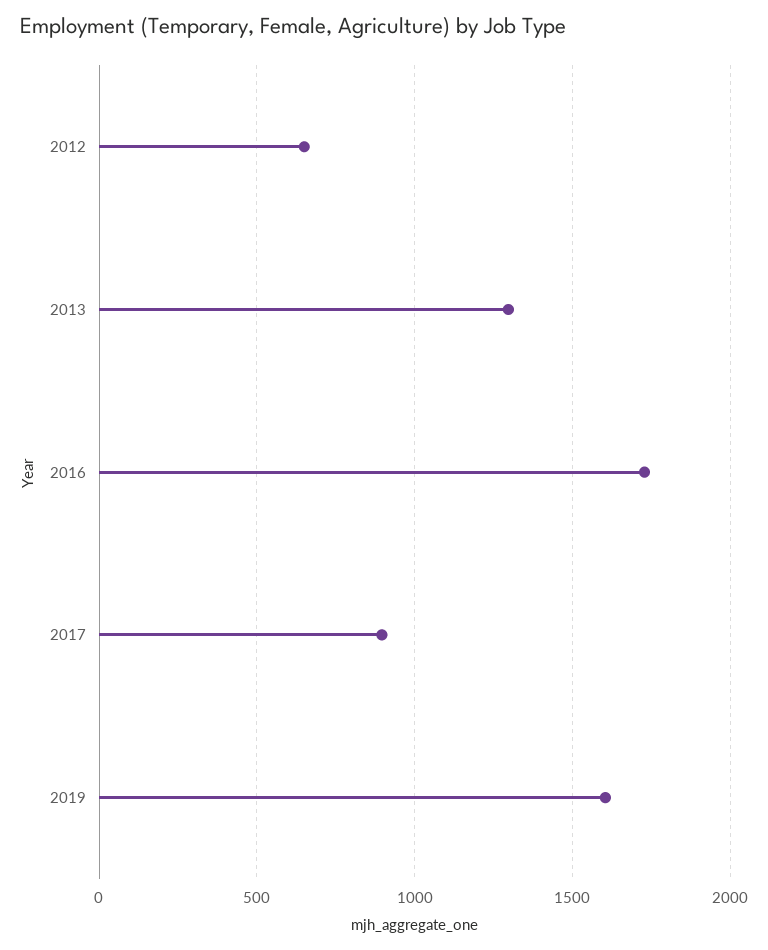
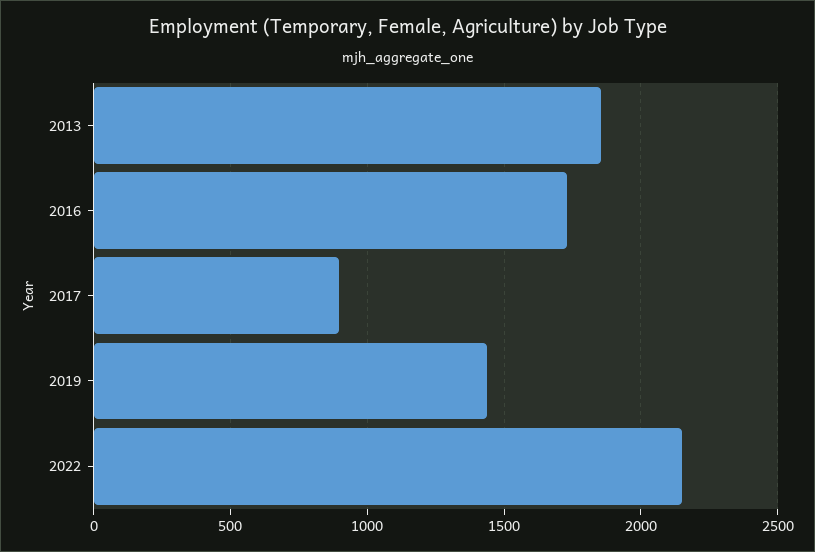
2012: 650 -> none
2013: 1300 -> 1850
2019: 1600 -> 1450
2022: none -> 2150

